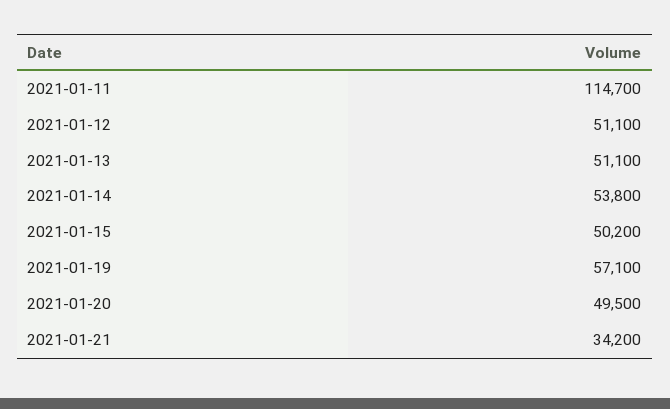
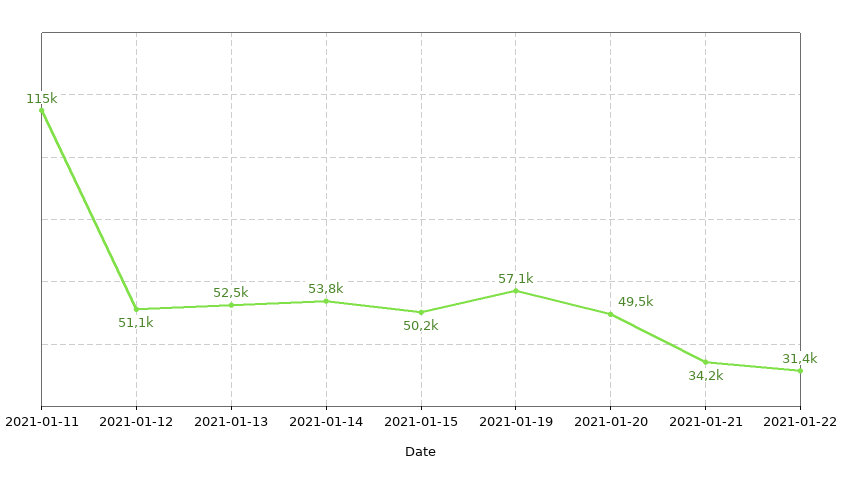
2021-01-13: 51100 -> 52500
2021-01-22: none -> 31400

